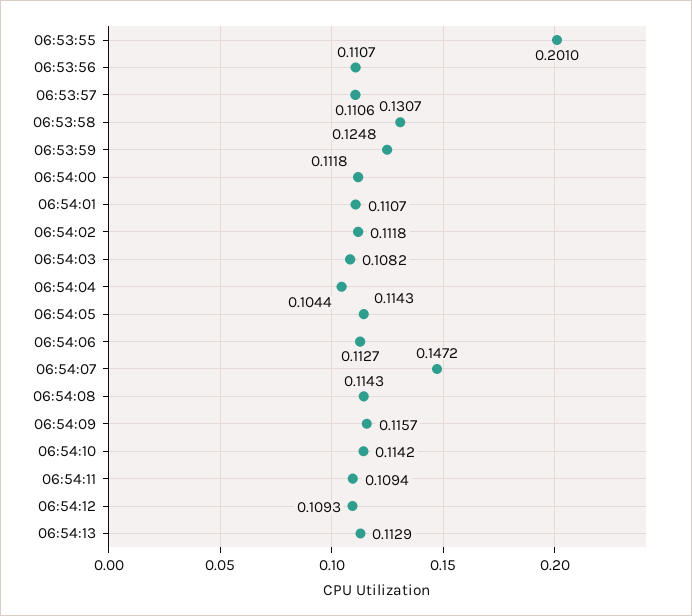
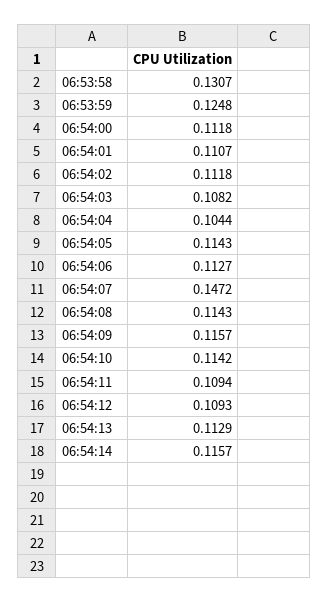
06:53:55: 0.201 -> none
06:53:56: 0.1107 -> none
06:53:57: 0.1106 -> none
06:54:14: none -> 0.1157

